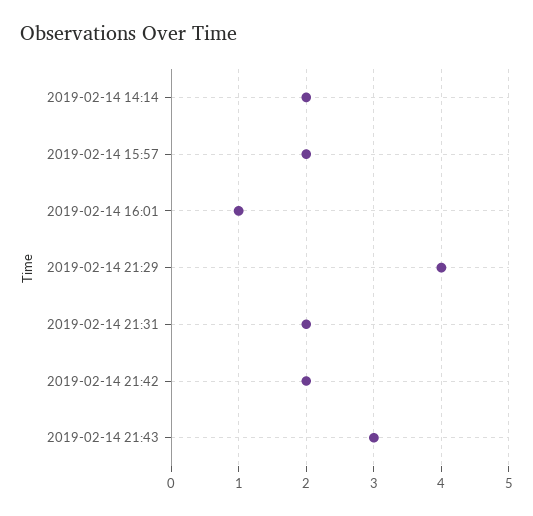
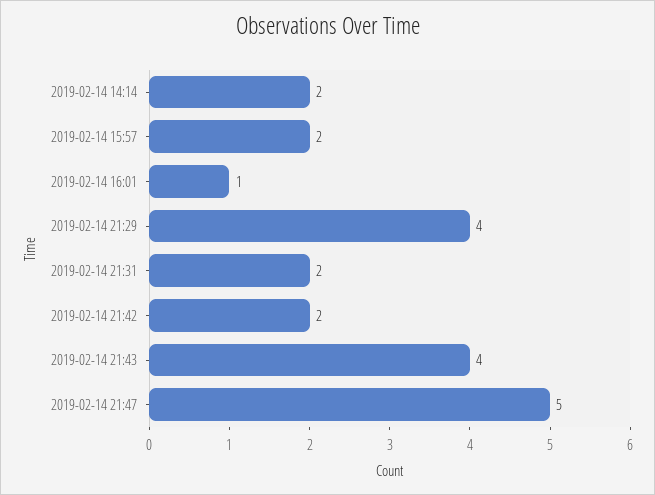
2019-02-14 21:43: 3 -> 4
2019-02-14 21:47: none -> 5

